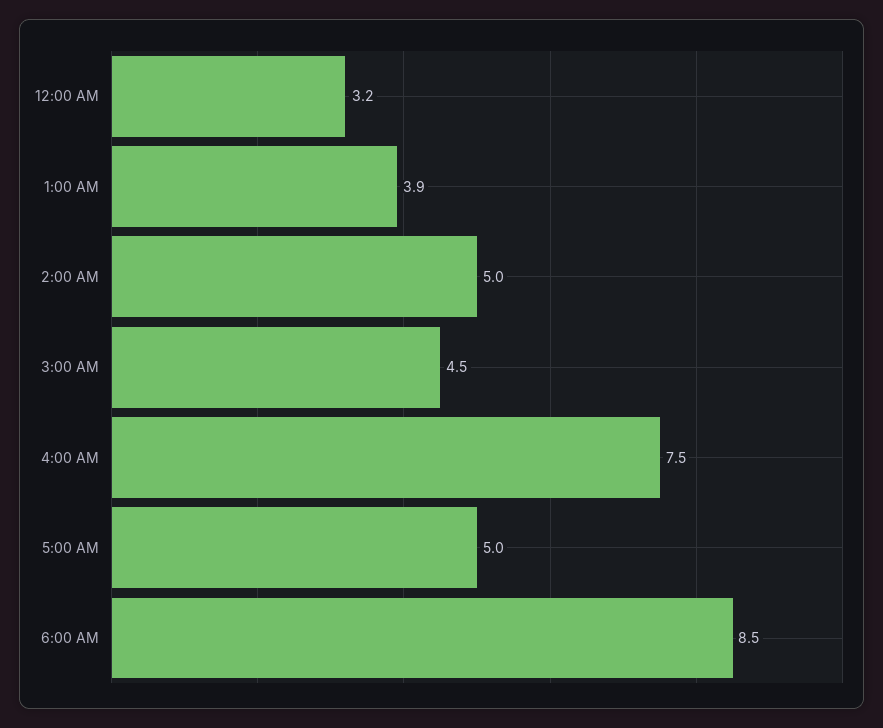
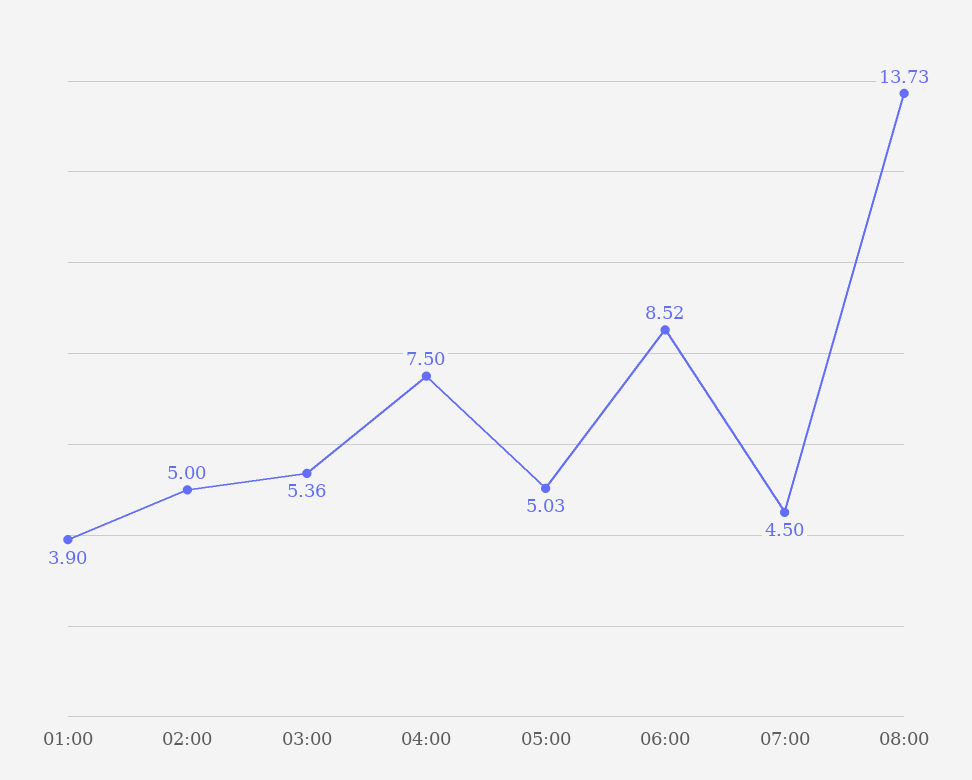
12:00 AM: 3.2 -> none
3:00 AM: 4.5 -> 5.36
07:00: none -> 4.5
08:00: none -> 13.73

